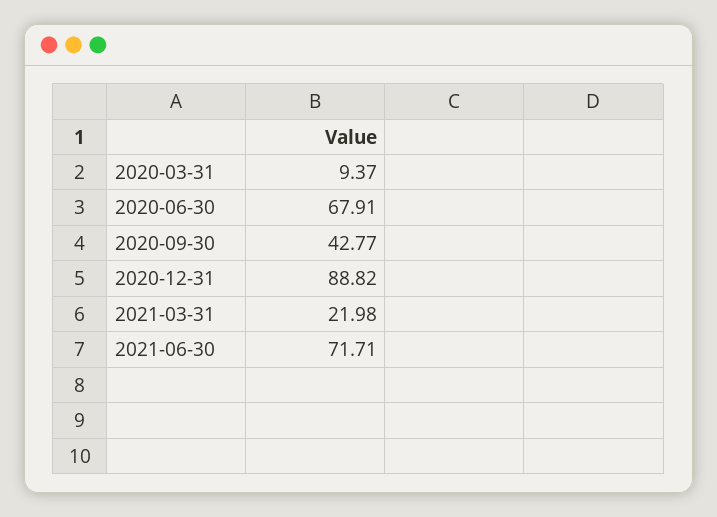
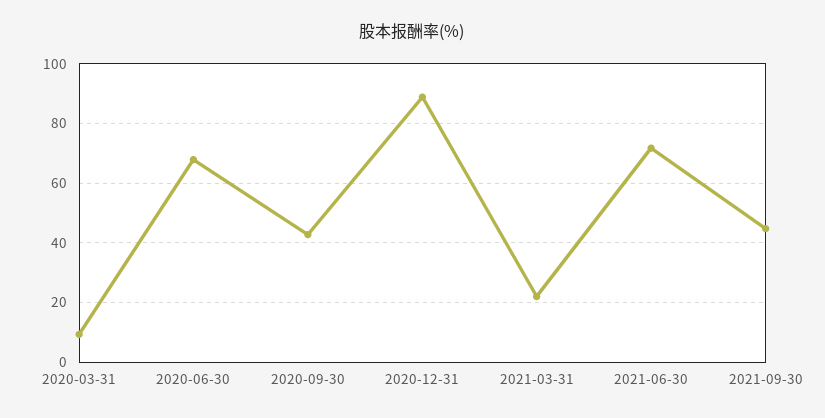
2021-09-30: none -> 45

